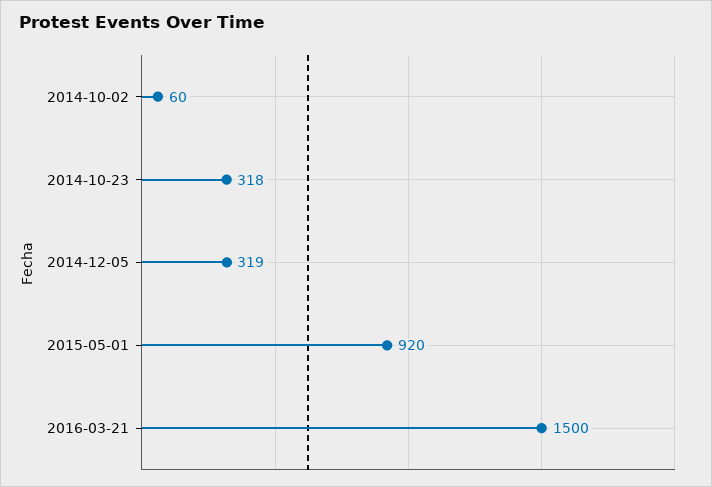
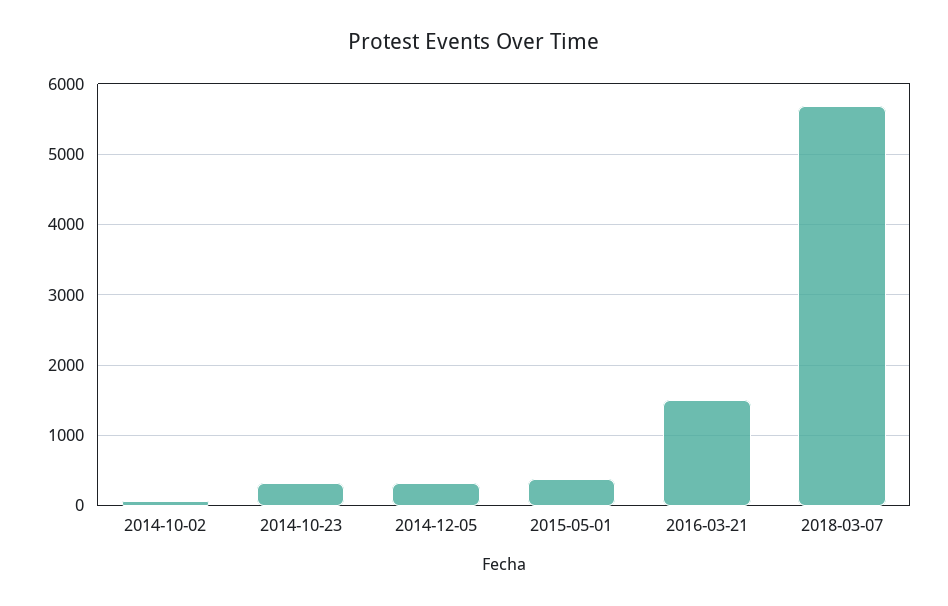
2015-05-01: 920 -> 400
2018-03-07: none -> 5700

